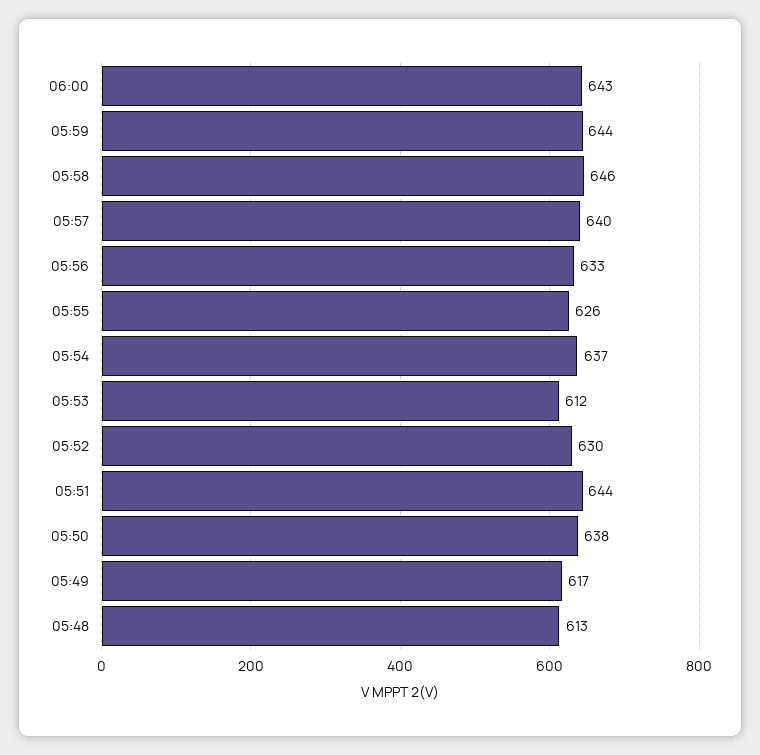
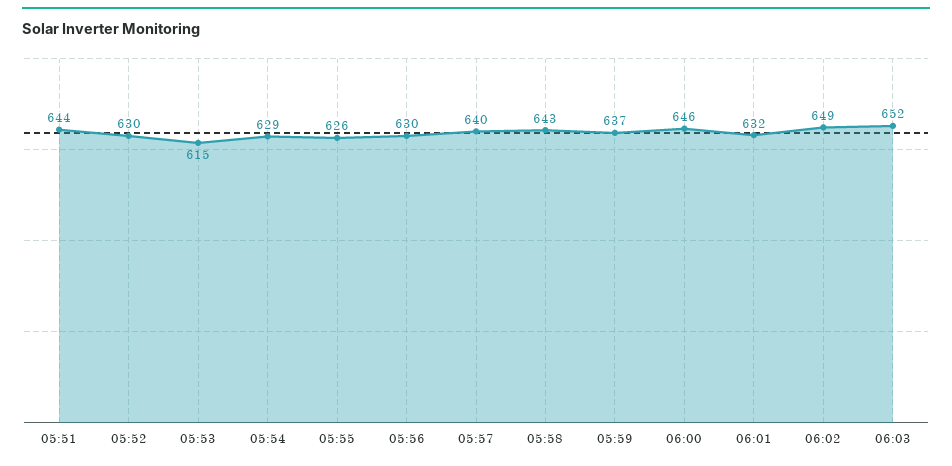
06:00: 643 -> 646
05:59: 644 -> 637
05:58: 646 -> 643
05:56: 633 -> 630
05:54: 637 -> 629
05:53: 612 -> 615
05:50: 638 -> none
05:49: 617 -> none
05:48: 613 -> none
06:01: none -> 632
06:02: none -> 649
06:03: none -> 652

